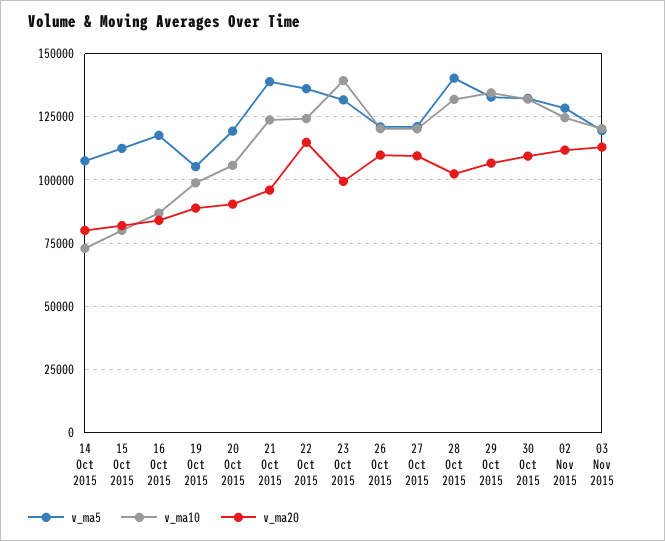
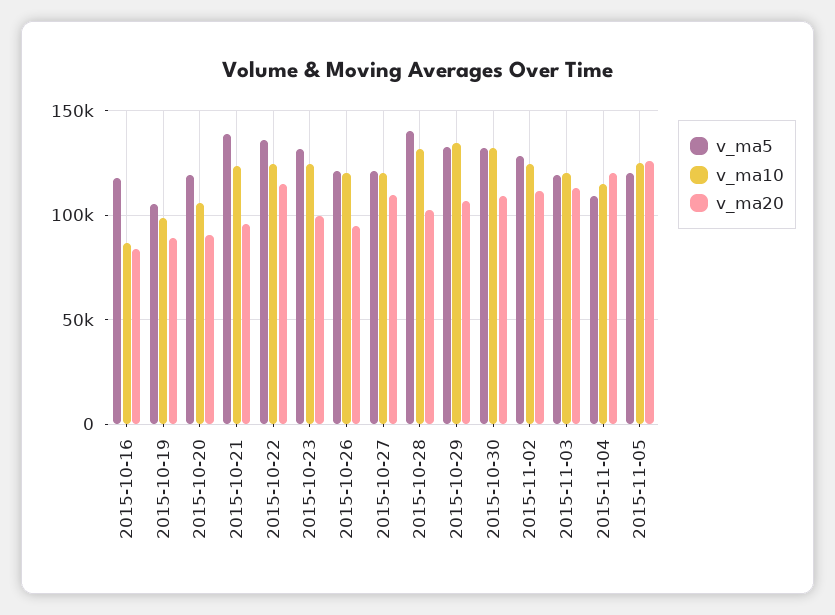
v_ma5, 14 Oct 2015: 107500 -> none
v_ma10, 14 Oct 2015: 72500 -> none
v_ma20, 14 Oct 2015: 80000 -> none
v_ma5, 15 Oct 2015: 112500 -> none
v_ma10, 15 Oct 2015: 80000 -> none
v_ma20, 15 Oct 2015: 82500 -> none
v_ma10, 23 Oct 2015: 140000 -> 125000
v_ma20, 26 Oct 2015: 110000 -> 95000
v_ma5, 2015-11-04: none -> 110000
v_ma10, 2015-11-04: none -> 115000
v_ma20, 2015-11-04: none -> 120000
v_ma5, 2015-11-05: none -> 120000
v_ma10, 2015-11-05: none -> 125000
v_ma20, 2015-11-05: none -> 125000

